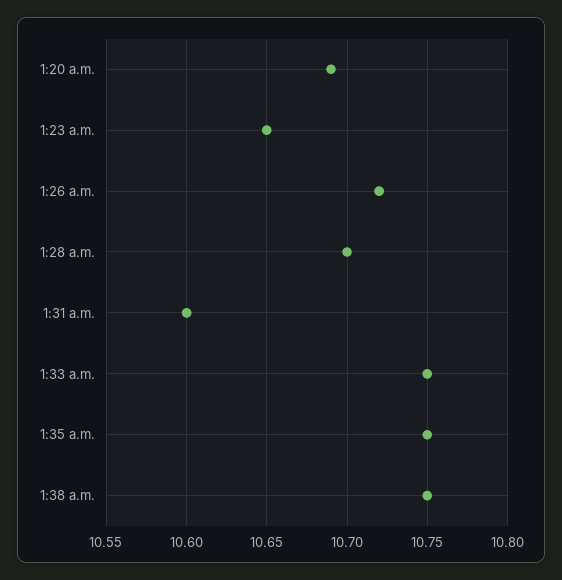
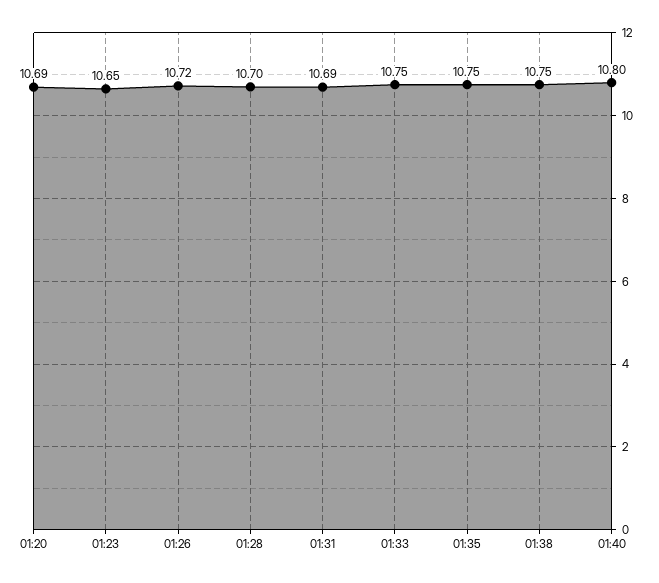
1:31 a.m.: 10.6 -> 10.69
01:40: none -> 10.8

